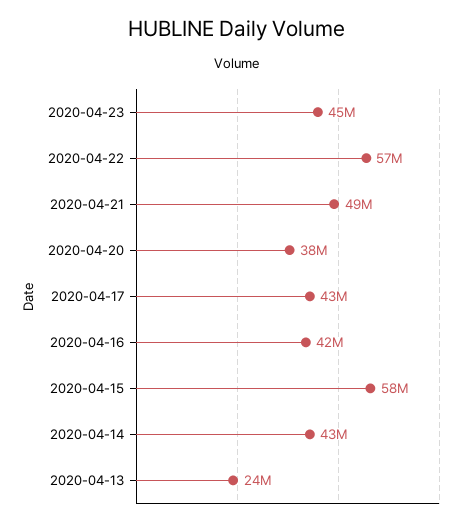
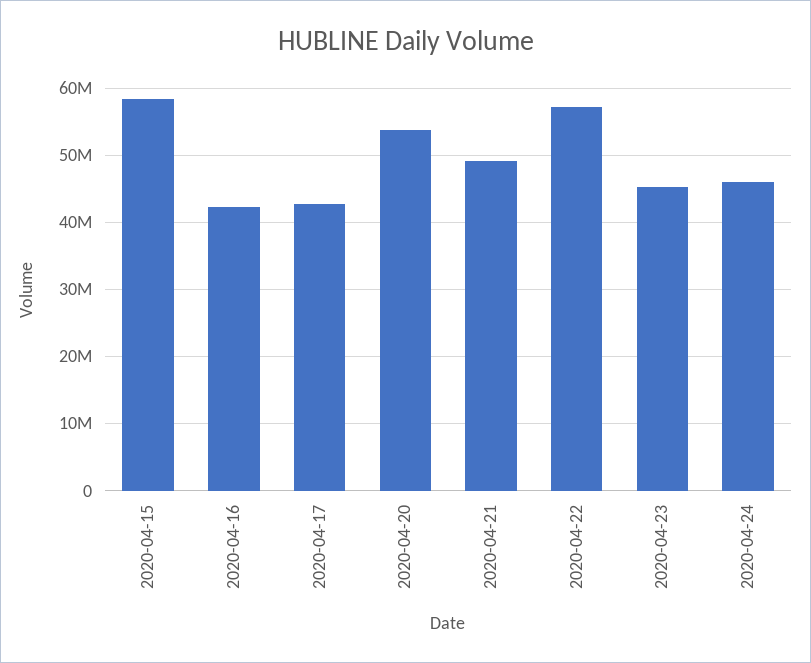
2020-04-20: 38000000 -> 54000000
2020-04-14: 43000000 -> none
2020-04-13: 24000000 -> none
2020-04-24: none -> 46000000

